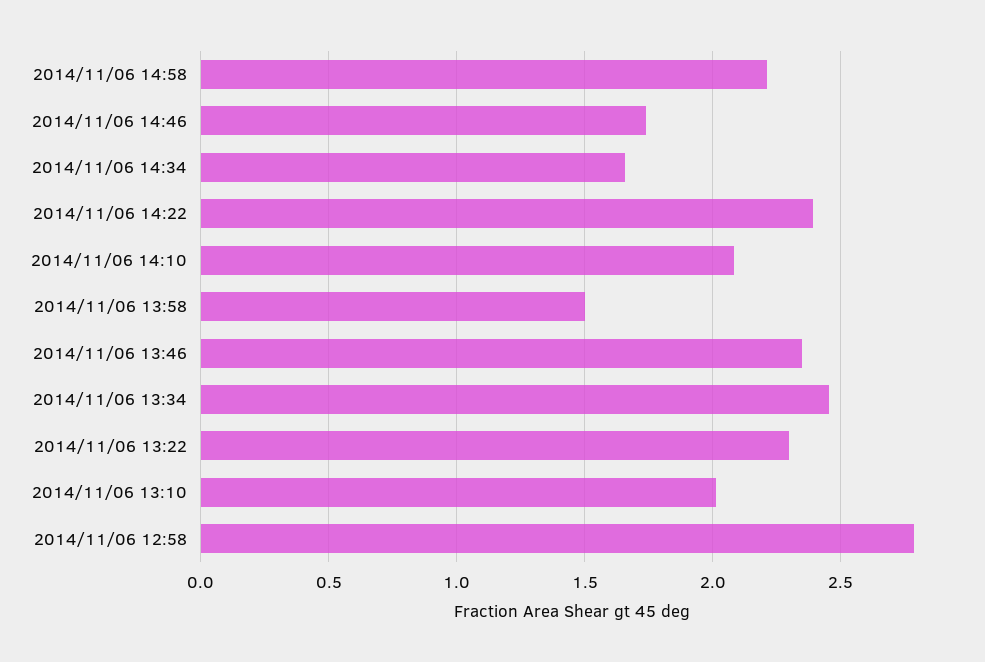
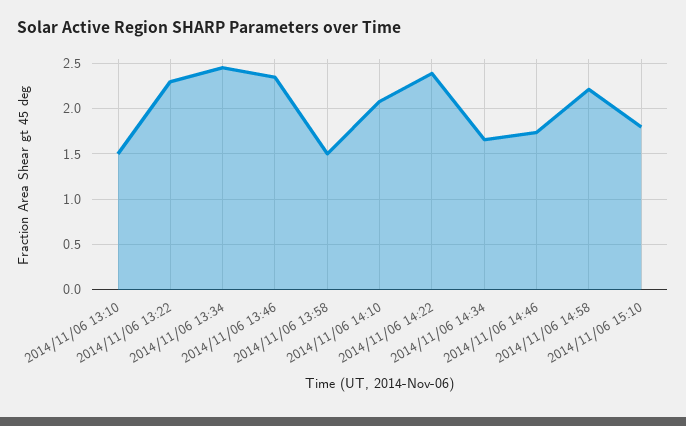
2014/11/06 13:10: 2 -> 1.5
2014/11/06 12:58: 2.8 -> none
2014/11/06 15:10: none -> 1.8

